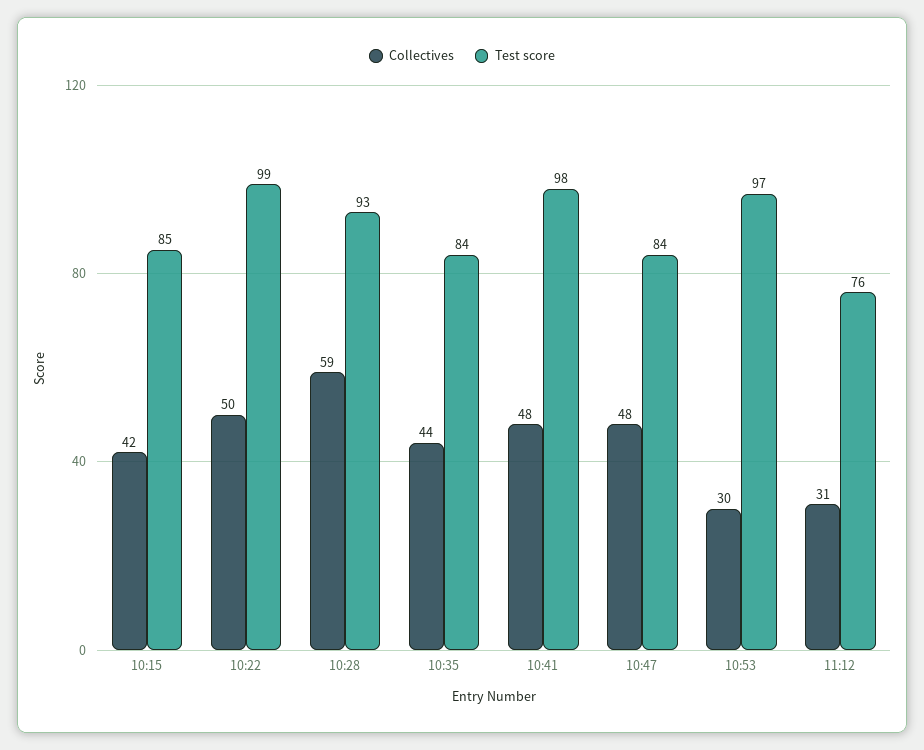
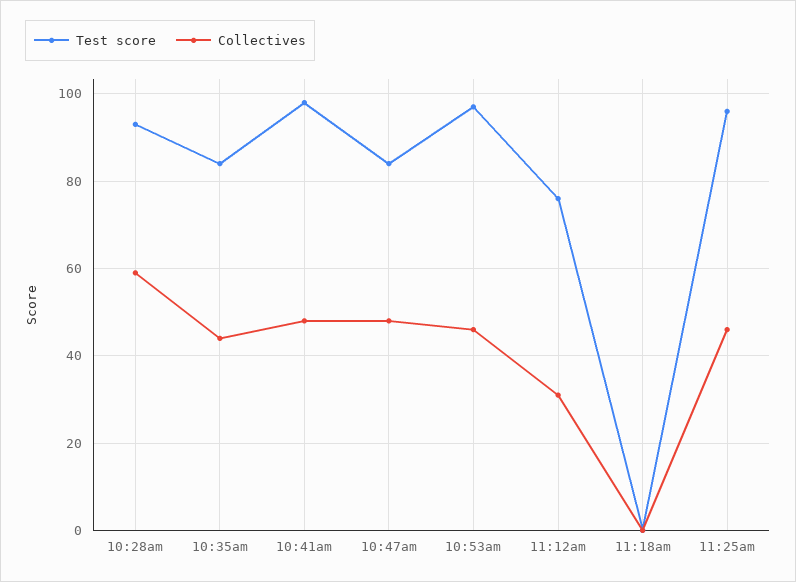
Collectives, 10:15: 42 -> none
Test score, 10:15: 85 -> none
Collectives, 10:22: 50 -> none
Test score, 10:22: 99 -> none
Collectives, 10:53: 30 -> 45
Test score, 11:18am: none -> 0
Collectives, 11:18am: none -> 0
Test score, 11:25am: none -> 95
Collectives, 11:25am: none -> 45

